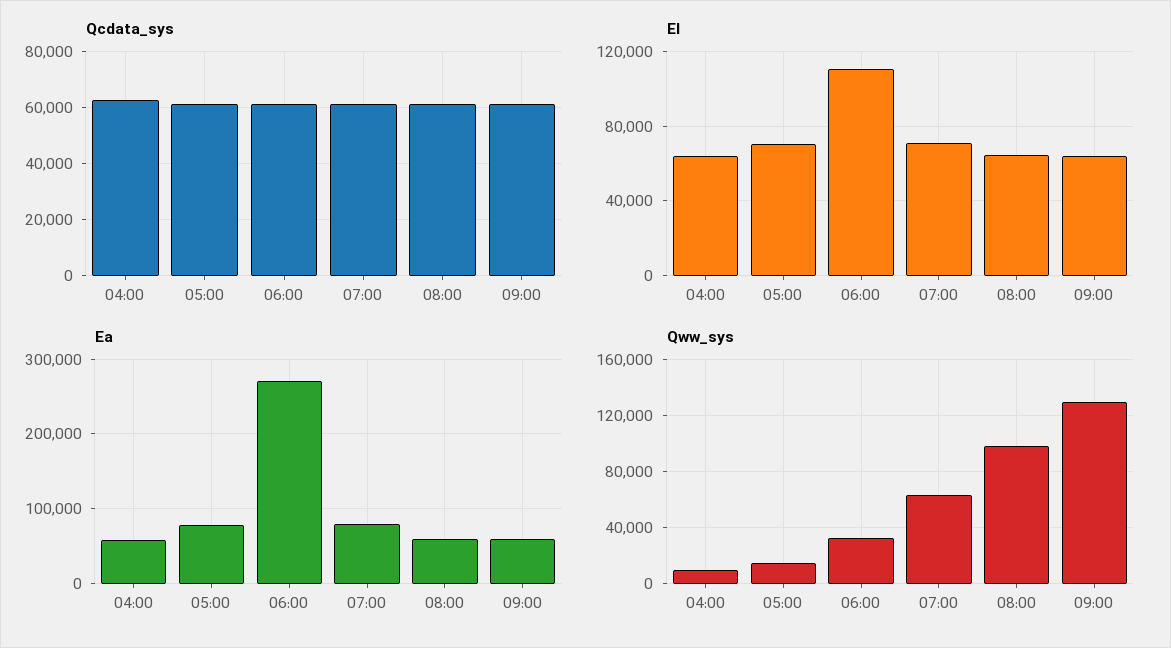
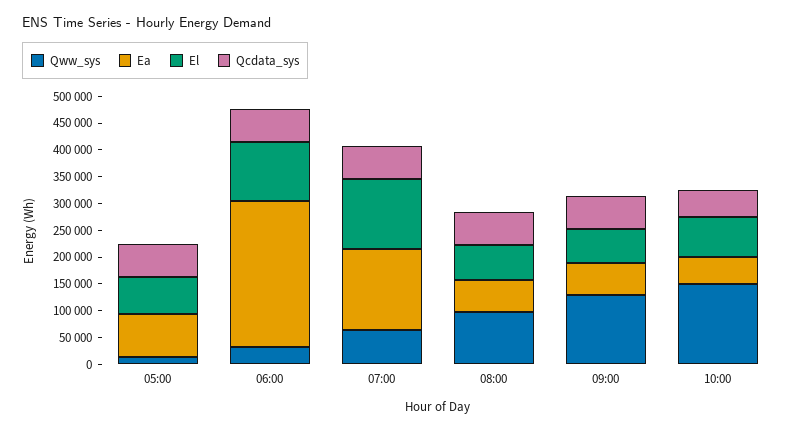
Qcdata_sys, 04:00: 62500 -> none
El, 04:00: 65000 -> none
El, 07:00: 70000 -> 125000
Ea, 04:00: 60000 -> none
Ea, 07:00: 80000 -> 150000
Qww_sys, 04:00: 10000 -> none
Qww_sys, 10:00: none -> 150000
Ea, 10:00: none -> 50000
El, 10:00: none -> 75000
Qcdata_sys, 10:00: none -> 50000

